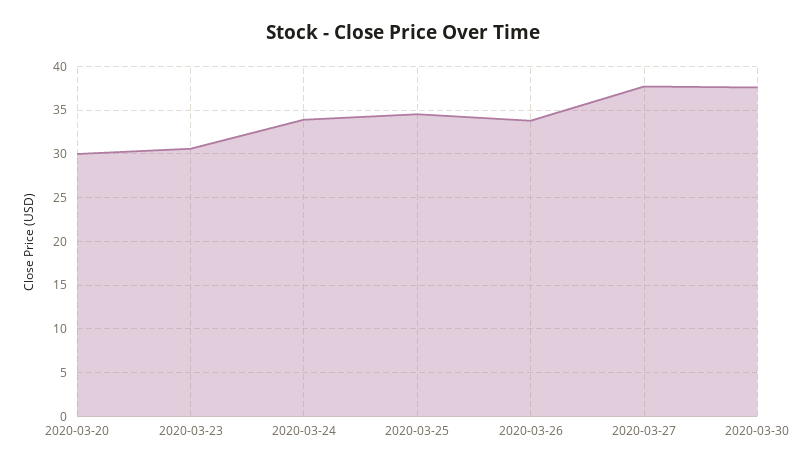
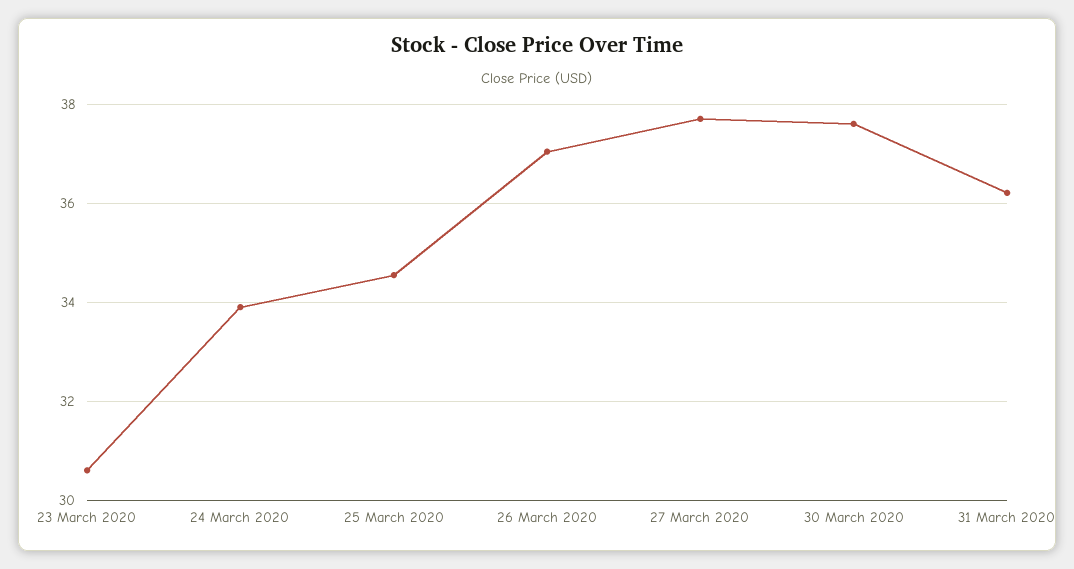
2020-03-20: 30 -> none
2020-03-26: 34 -> 37
31 March 2020: none -> 36.2

